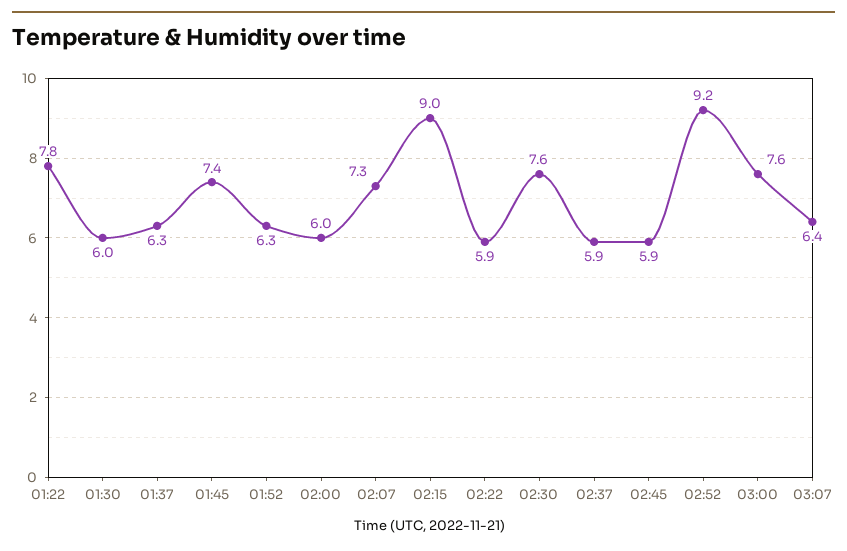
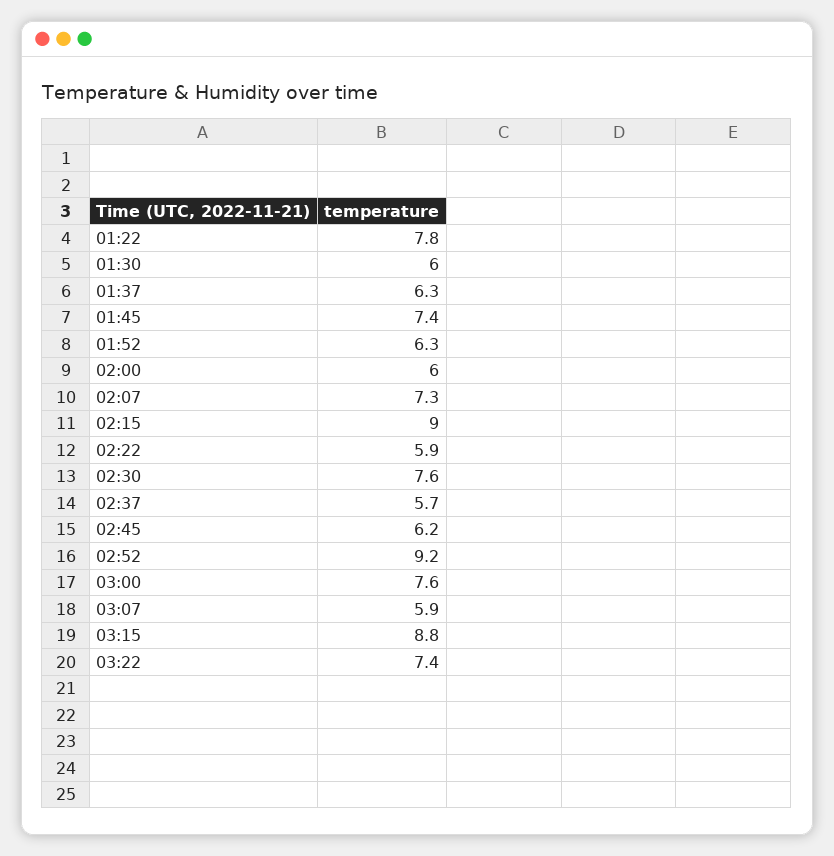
02:37: 5.9 -> 5.7
02:45: 5.9 -> 6.2
03:07: 6.4 -> 5.9
03:15: none -> 8.8
03:22: none -> 7.4

